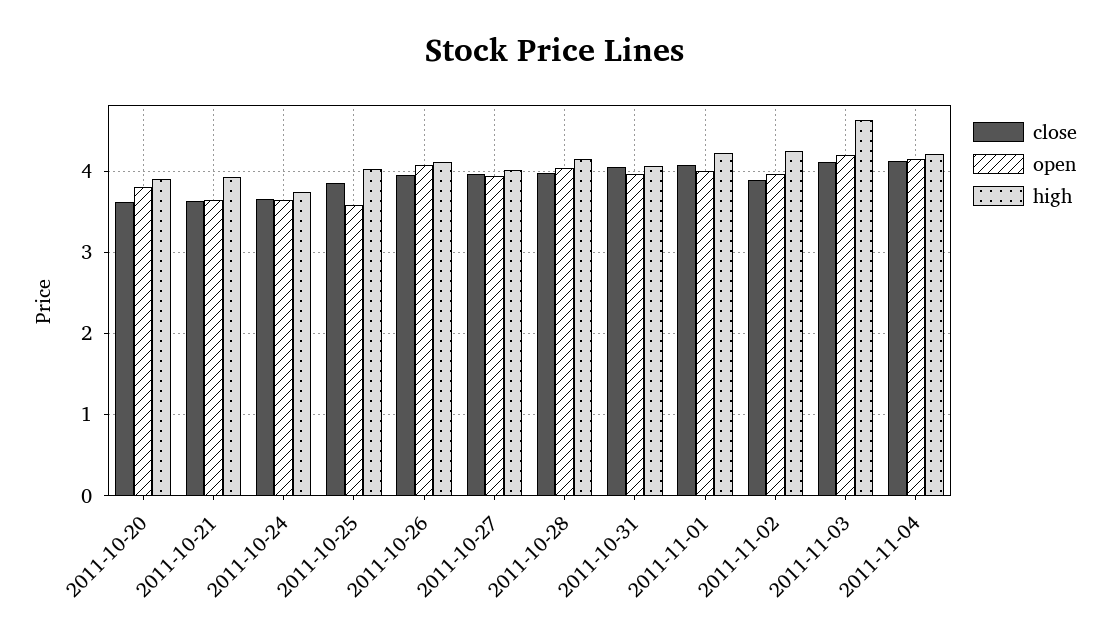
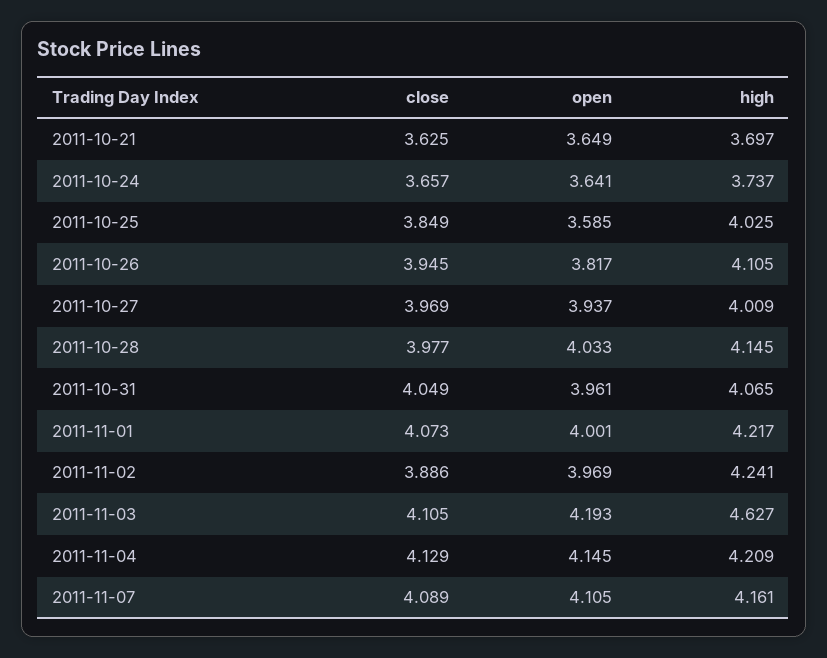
close, 2011-10-20: 3.6 -> none
open, 2011-10-20: 3.8 -> none
high, 2011-10-20: 3.9 -> none
high, 2011-10-21: 3.9 -> 3.697
open, 2011-10-26: 4.1 -> 3.817
close, 2011-11-07: none -> 4.089
open, 2011-11-07: none -> 4.105
high, 2011-11-07: none -> 4.161

